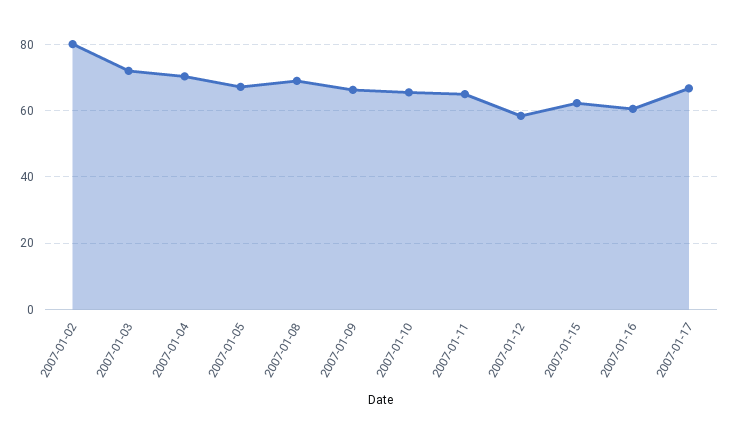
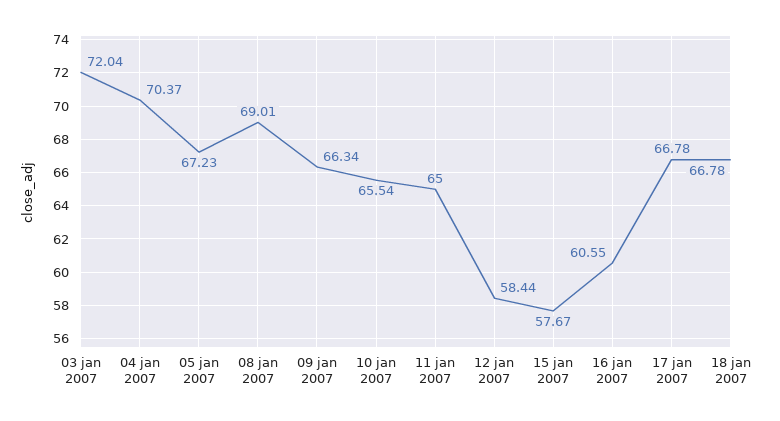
2007-01-02: 80 -> none
2007-01-15: 62 -> 57.67
18 jan 2007: none -> 66.78

